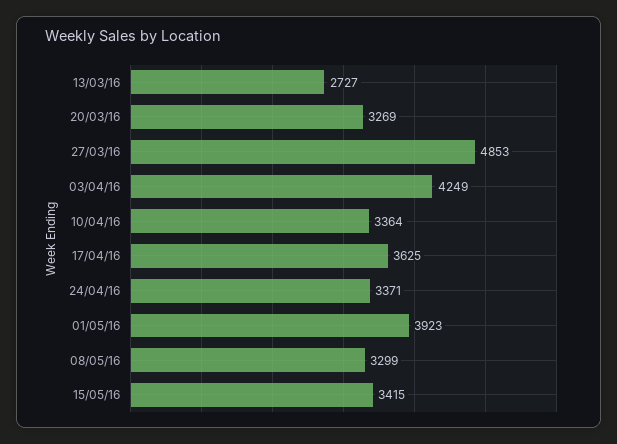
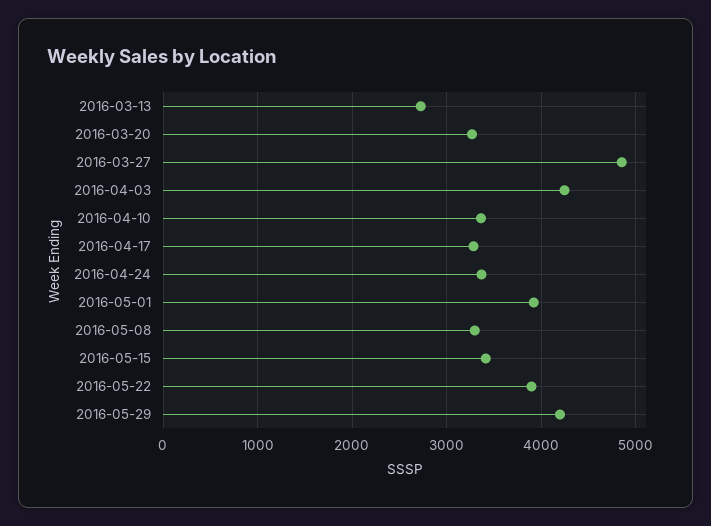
17/04/16: 3625 -> 3300
2016-05-22: none -> 3900
2016-05-29: none -> 4200

